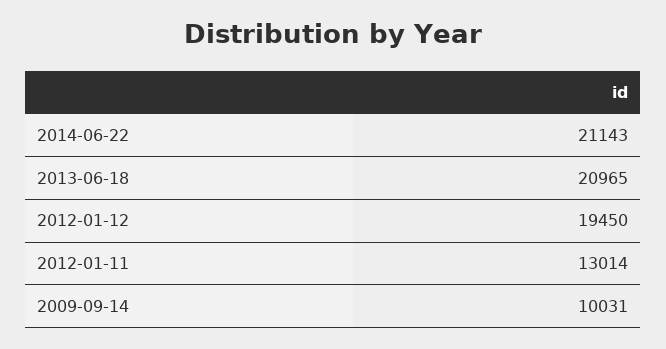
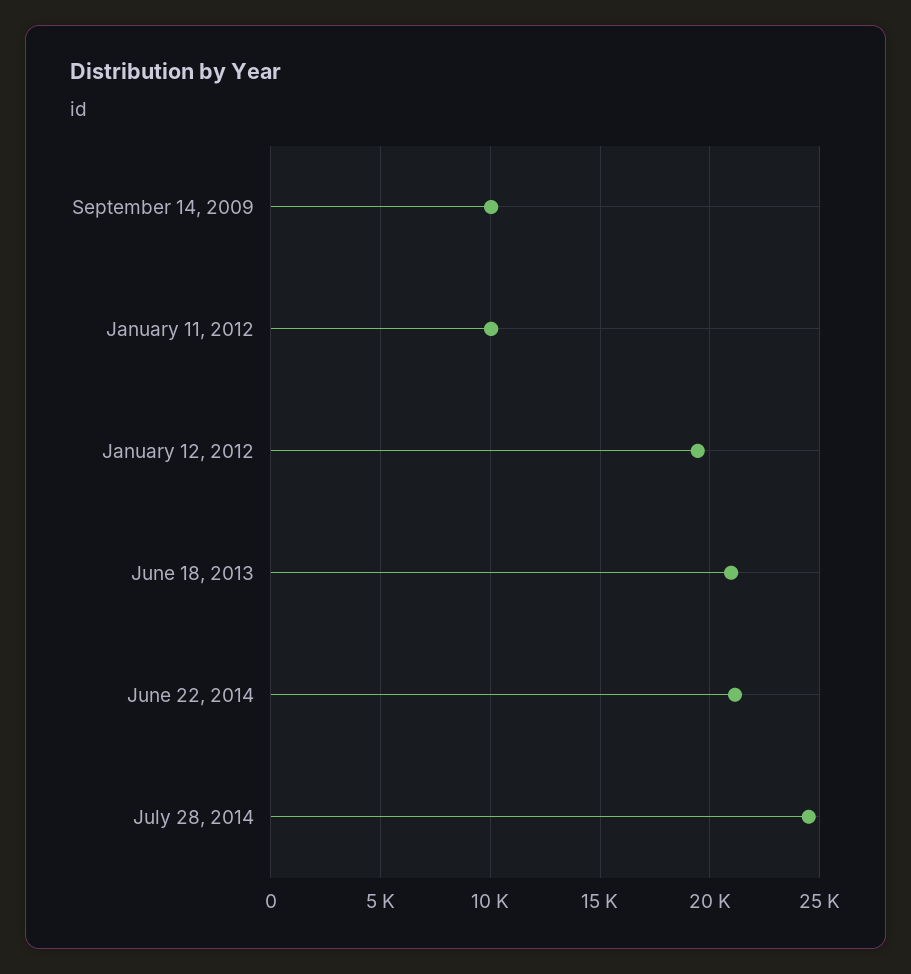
2012-01-11: 13014 -> 10000
July 28, 2014: none -> 24500

